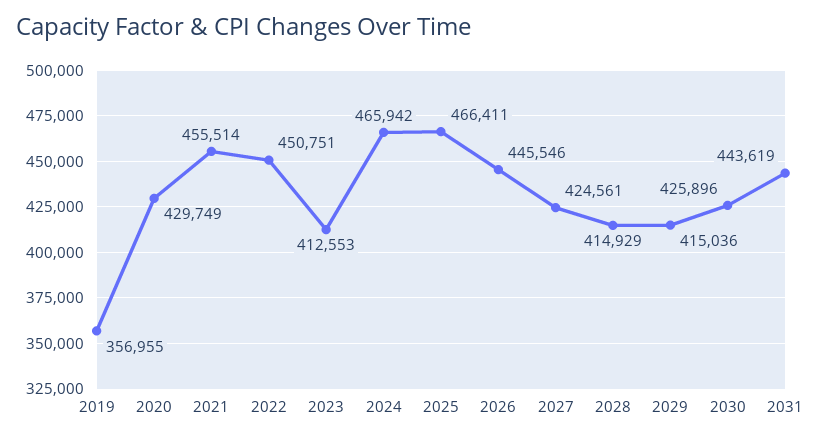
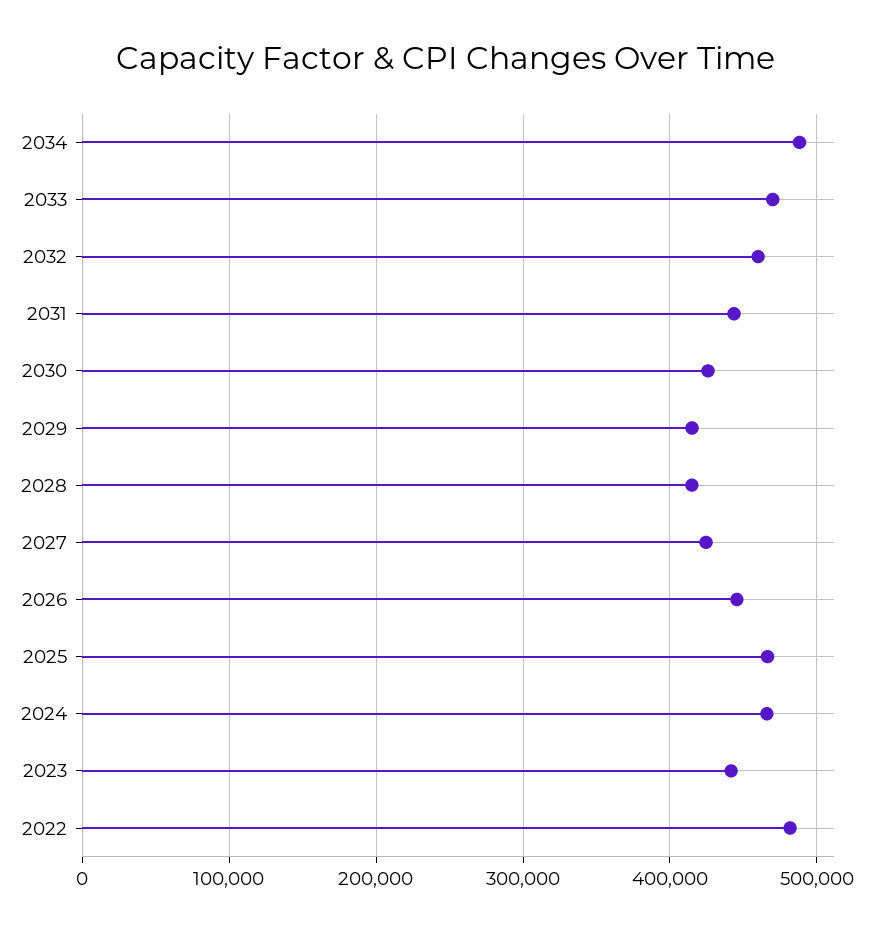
2019: 356955 -> none
2020: 429749 -> none
2021: 455514 -> none
2022: 450751 -> 480000
2023: 412553 -> 440000
2034: none -> 490000
2033: none -> 470000
2032: none -> 460000

